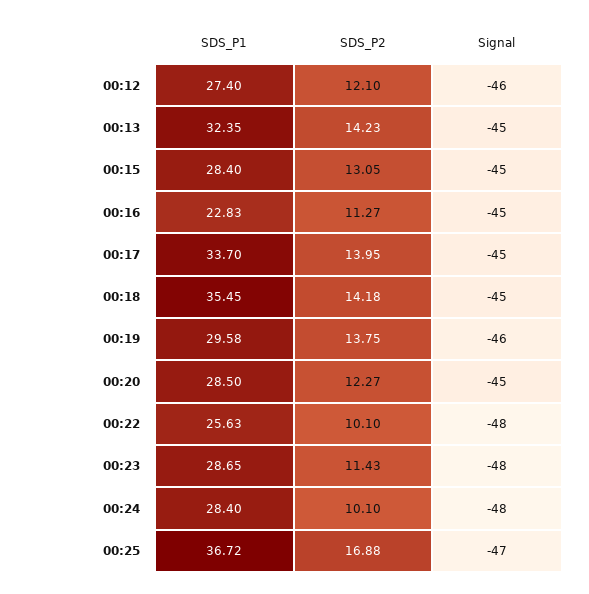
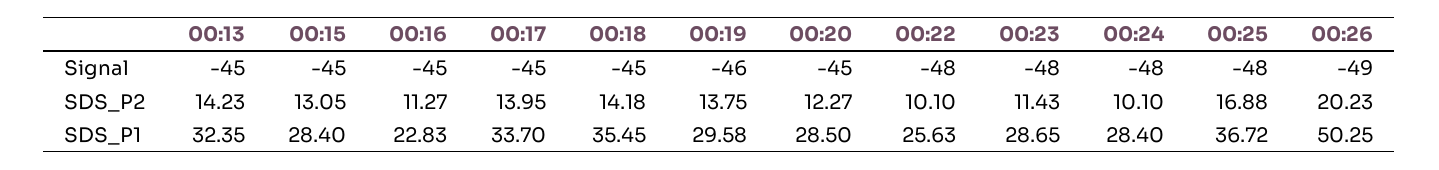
SDS_P1, 00:12: 27.4 -> none
SDS_P2, 00:12: 12.1 -> none
Signal, 00:12: -46 -> none
Signal, 00:25: -47 -> -48
Signal, 00:26: none -> -49
SDS_P2, 00:26: none -> 20.23
SDS_P1, 00:26: none -> 50.25

